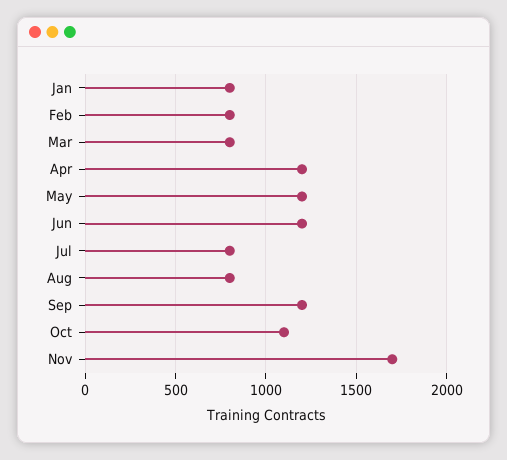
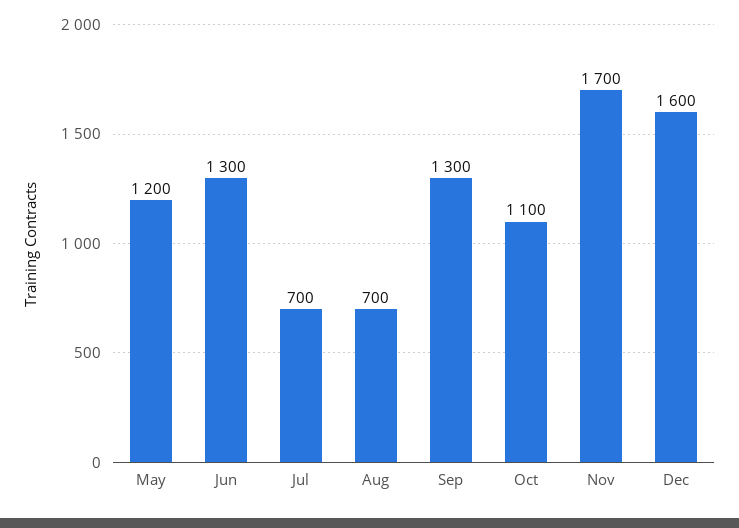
Jan: 800 -> none
Feb: 800 -> none
Mar: 800 -> none
Apr: 1200 -> none
Jun: 1200 -> 1300
Jul: 800 -> 700
Aug: 800 -> 700
Sep: 1200 -> 1300
Dec: none -> 1600

